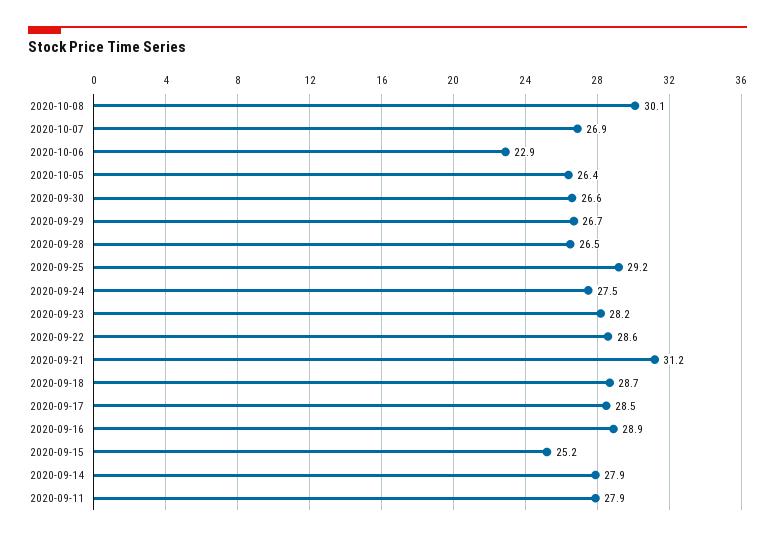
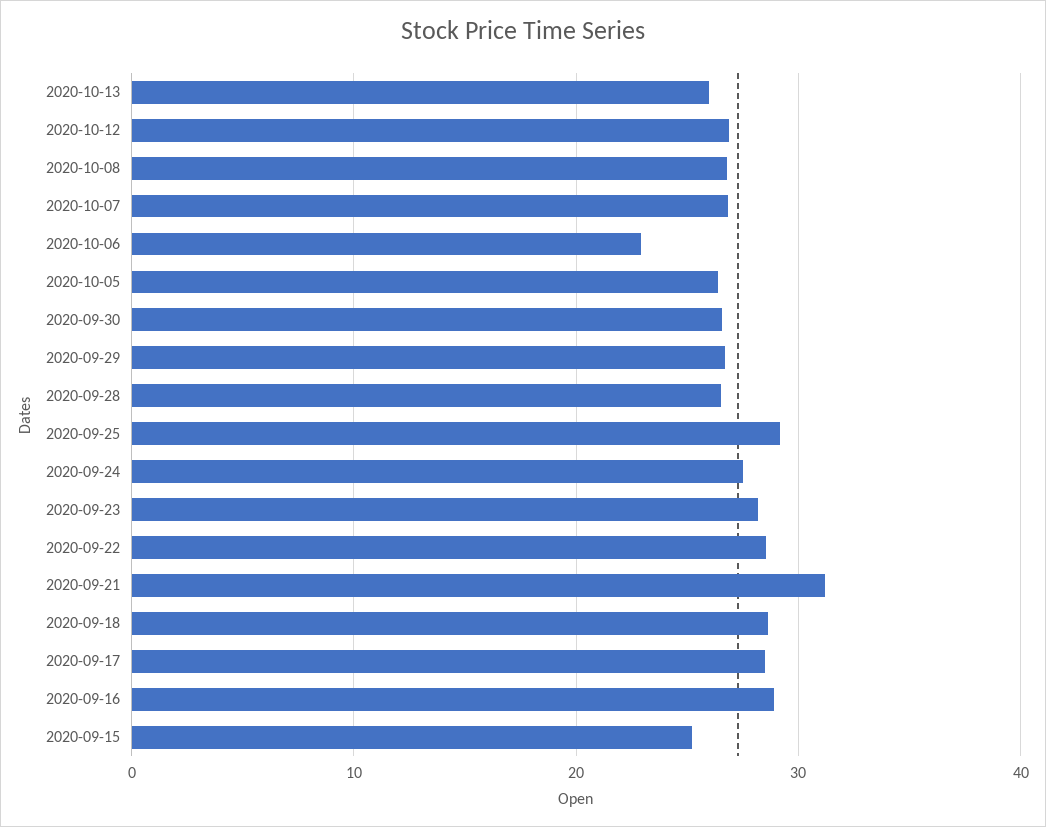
2020-10-08: 30.1 -> 27
2020-09-14: 27.9 -> none
2020-09-11: 27.9 -> none
2020-10-13: none -> 26
2020-10-12: none -> 27

